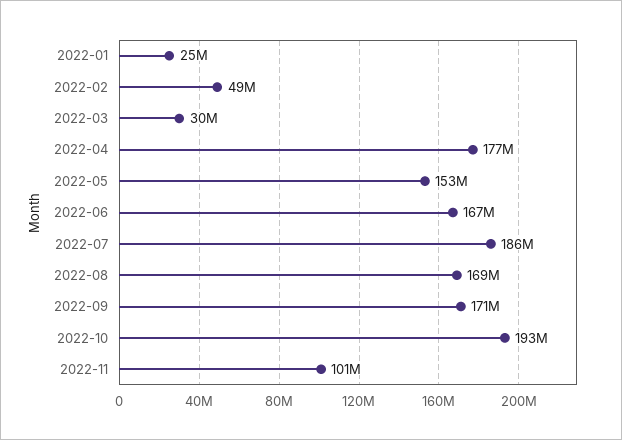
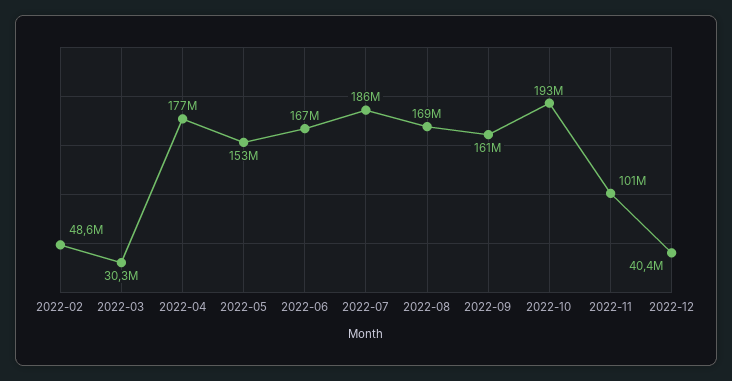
2022-01: 25000000 -> none
2022-09: 171000000 -> 161000000
2022-12: none -> 40400000

